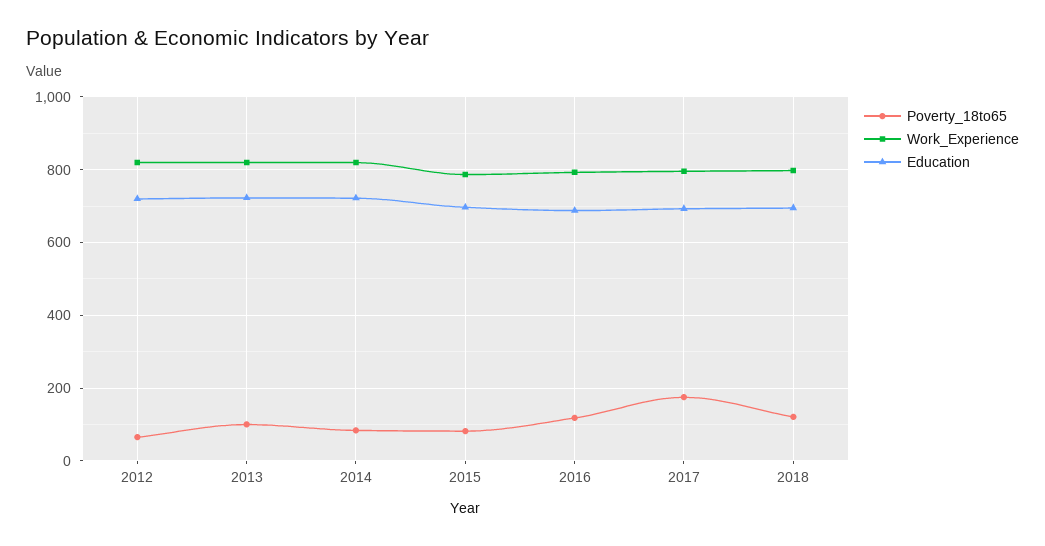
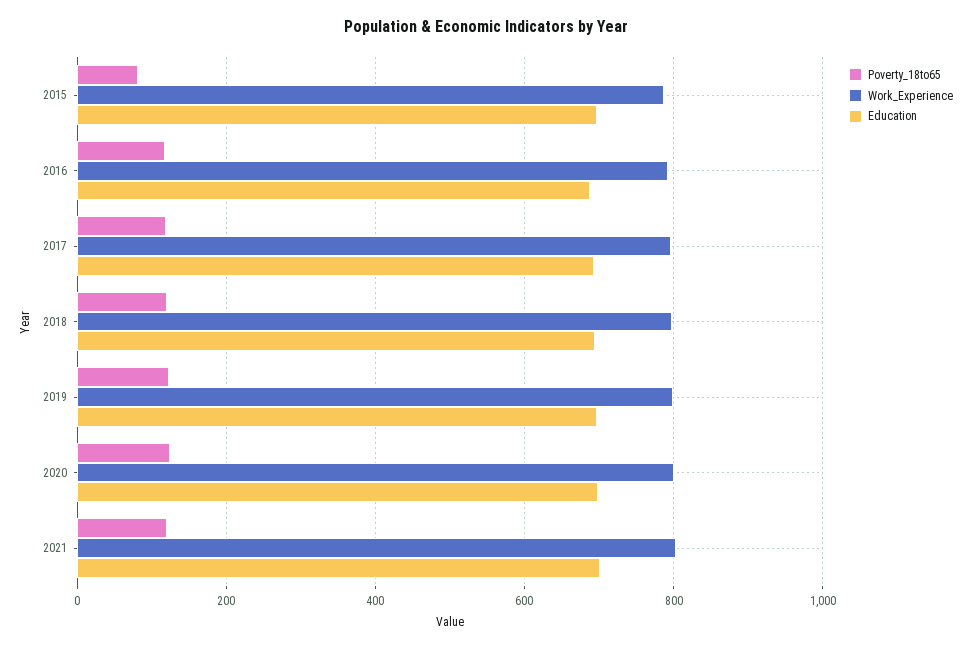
Poverty_18to65, 2012: 60 -> none
Work_Experience, 2012: 820 -> none
Education, 2012: 720 -> none
Poverty_18to65, 2013: 100 -> none
Work_Experience, 2013: 820 -> none
Education, 2013: 720 -> none
Poverty_18to65, 2014: 80 -> none
Work_Experience, 2014: 820 -> none
Education, 2014: 720 -> none
Poverty_18to65, 2017: 180 -> 120
Poverty_18to65, 2019: none -> 120
Work_Experience, 2019: none -> 800
Education, 2019: none -> 700
Poverty_18to65, 2020: none -> 120
Work_Experience, 2020: none -> 800
Education, 2020: none -> 700
Poverty_18to65, 2021: none -> 120
Work_Experience, 2021: none -> 800
Education, 2021: none -> 700

